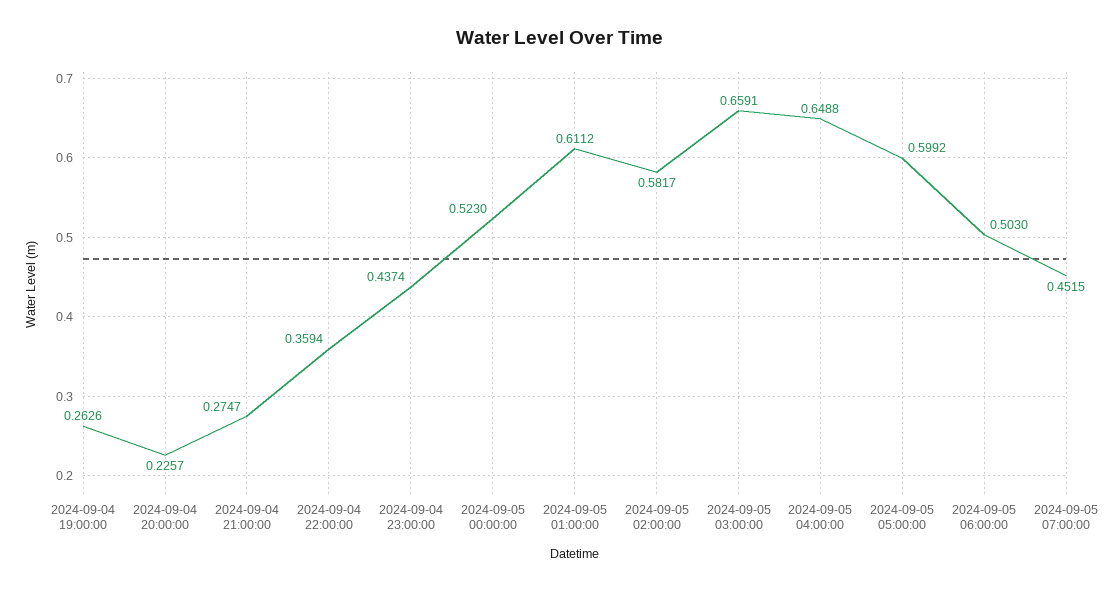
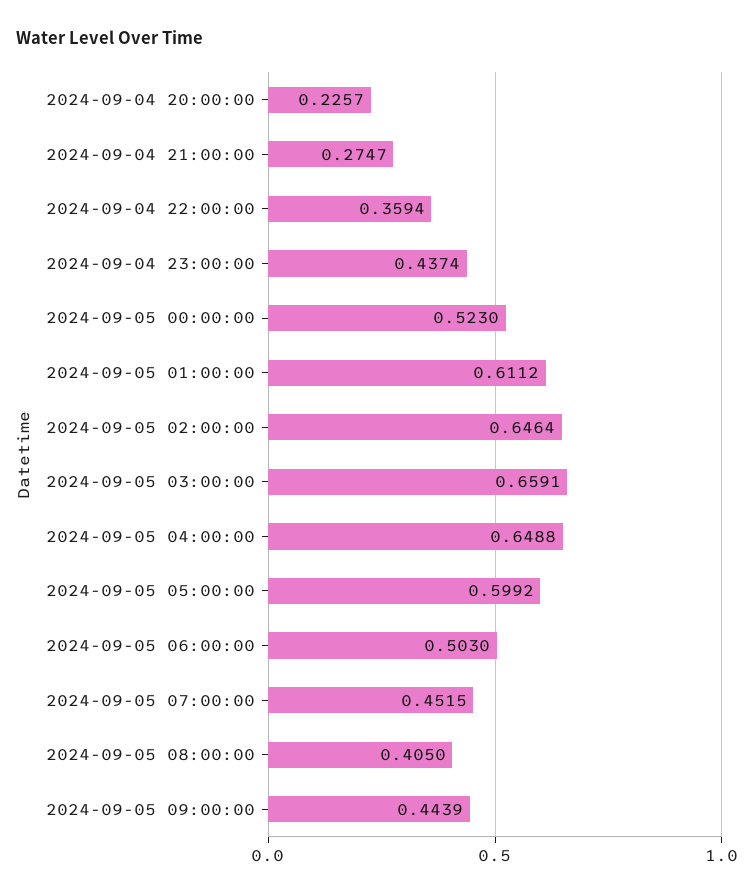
2024-09-04 19:00:00: 0.2626 -> none
2024-09-05 02:00:00: 0.5817 -> 0.6464
2024-09-05 08:00:00: none -> 0.405
2024-09-05 09:00:00: none -> 0.4439

